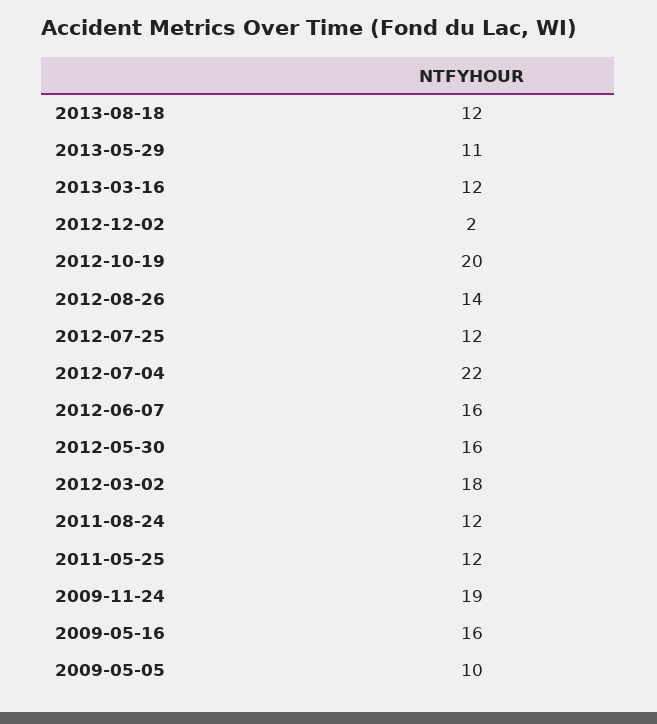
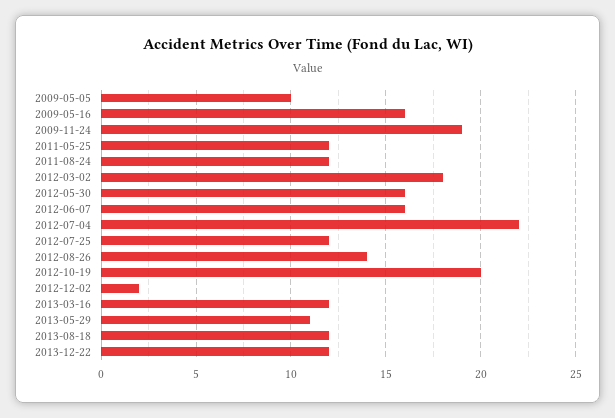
2013-12-22: none -> 12

